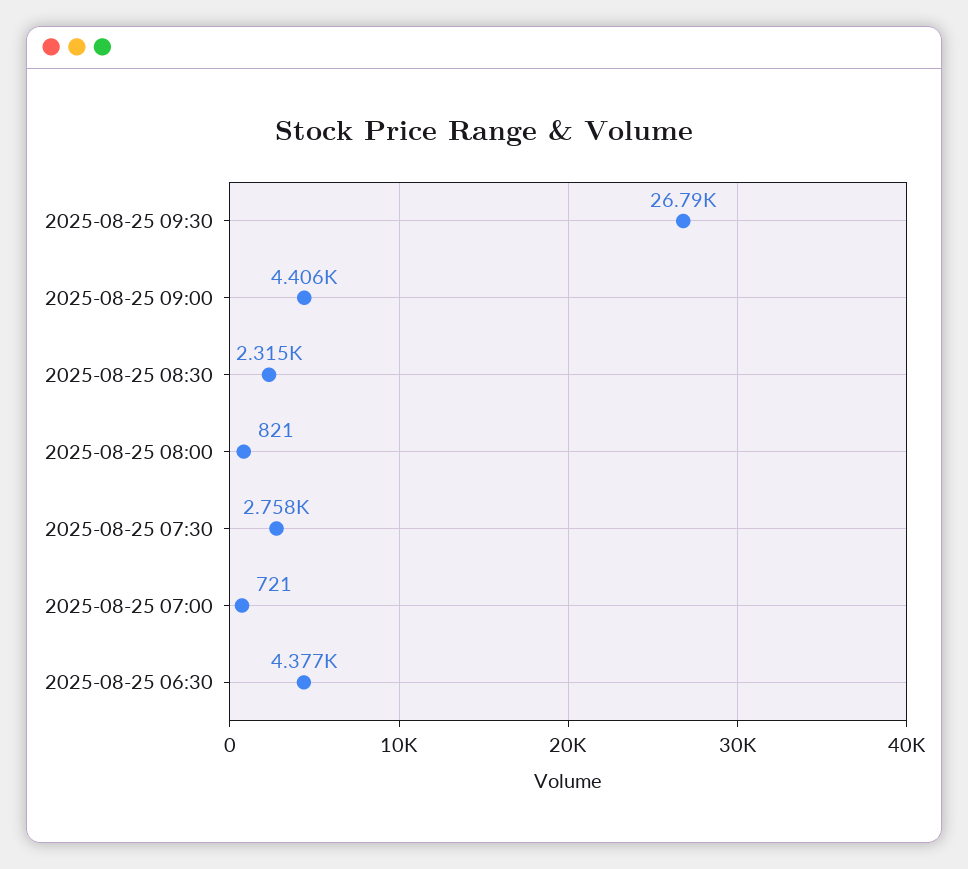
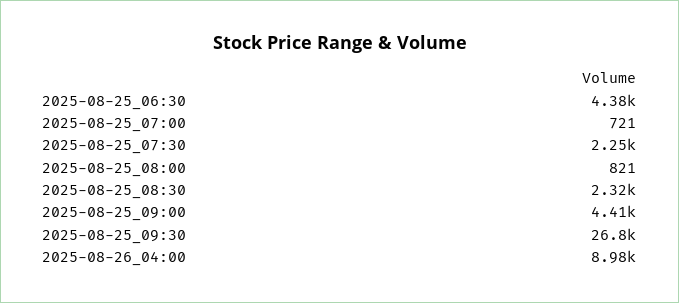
2025-08-25 07:30: 2758 -> 2250
2025-08-26_04:00: none -> 8980

